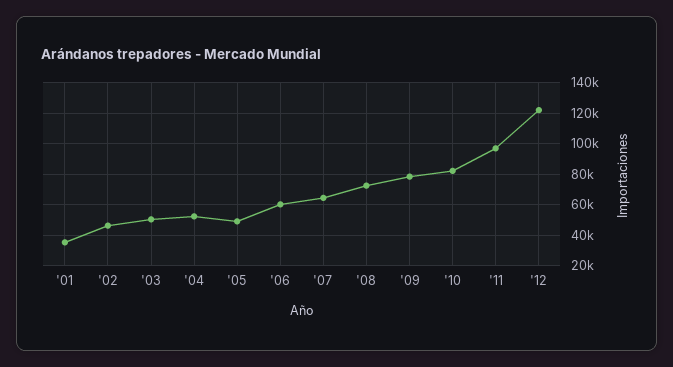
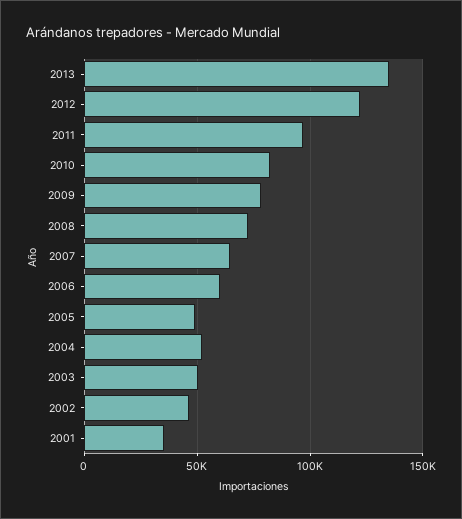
2013: none -> 135000

